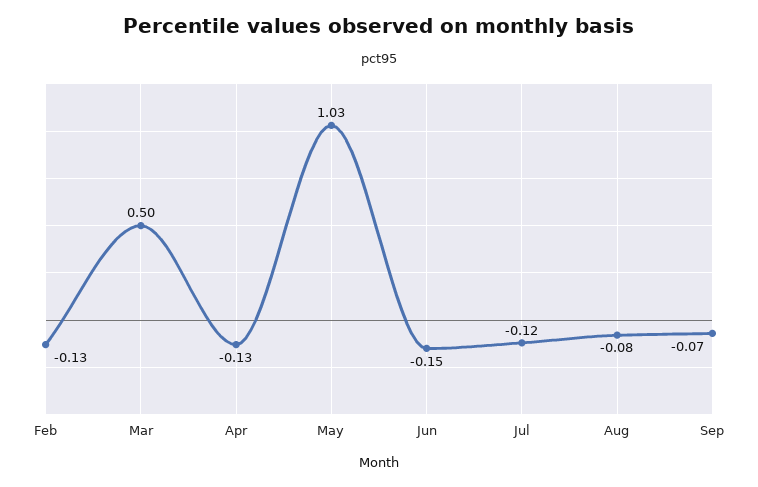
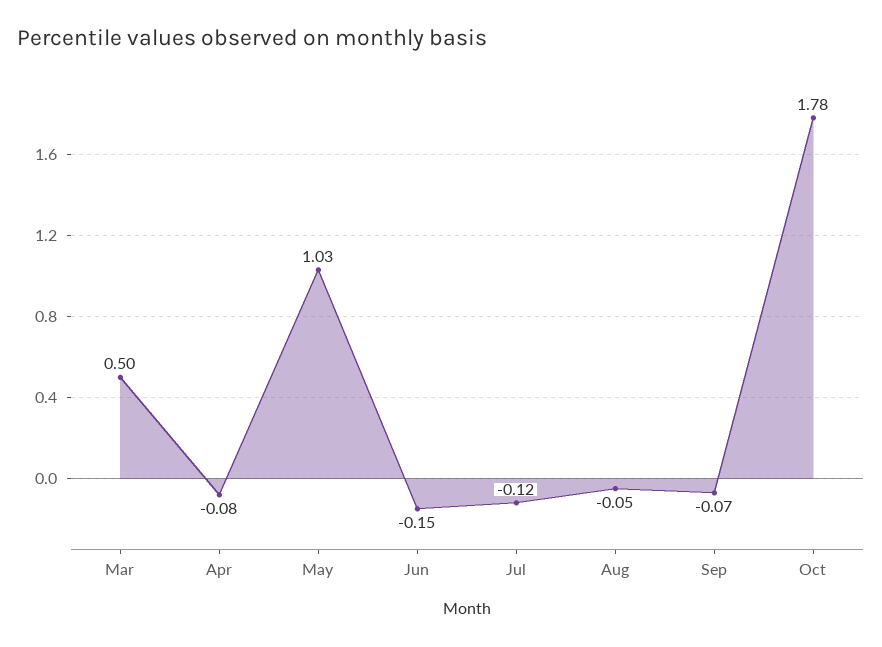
Feb: -0.13 -> none
Apr: -0.13 -> -0.08
Aug: -0.08 -> -0.05
Oct: none -> 1.78

